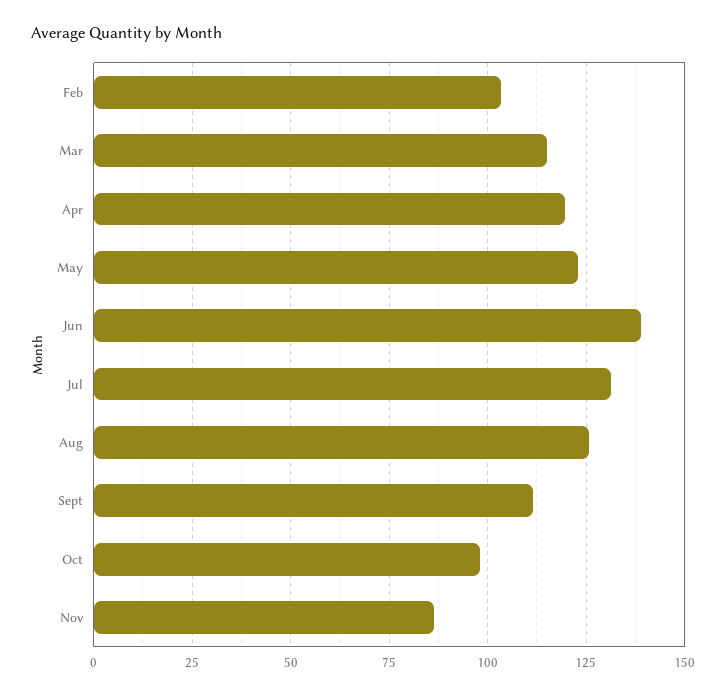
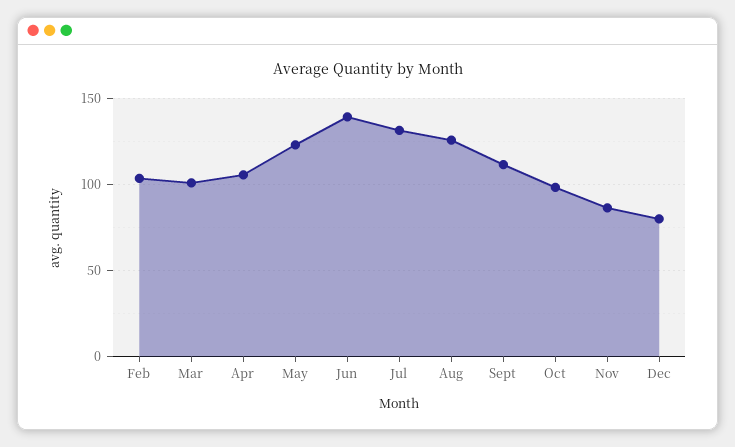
Mar: 115 -> 100
Apr: 120 -> 105
Dec: none -> 80

